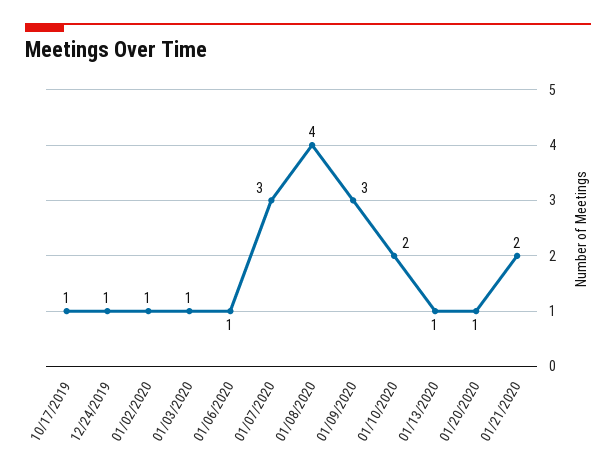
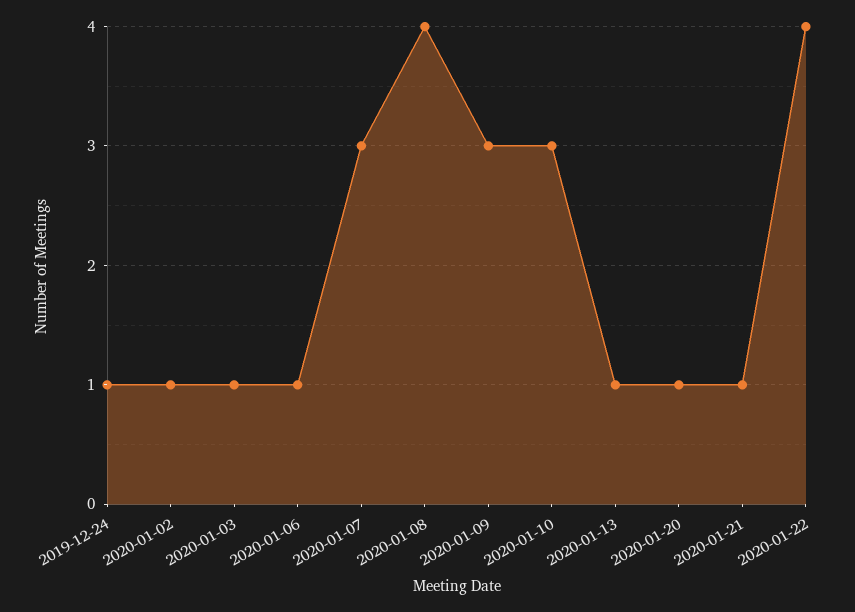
10/17/2019: 1 -> none
01/10/2020: 2 -> 3
01/21/2020: 2 -> 1
2020-01-22: none -> 4

